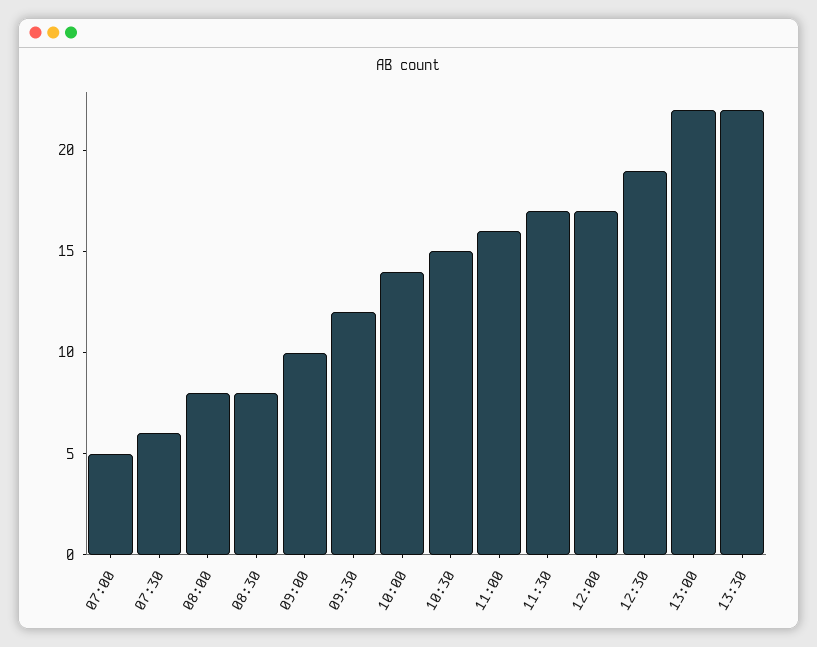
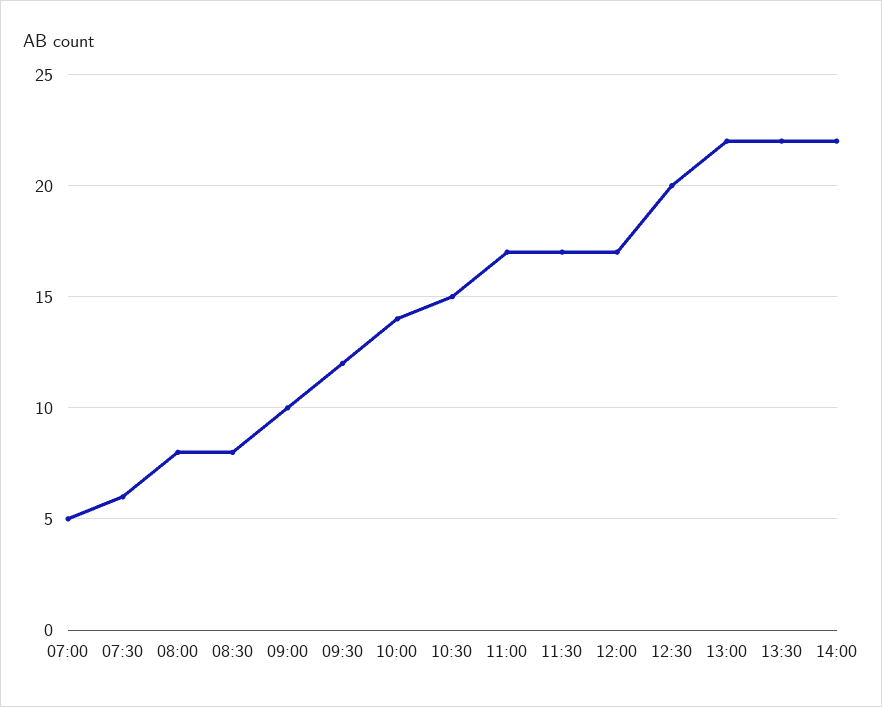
11:00: 16 -> 17
12:30: 19 -> 20
14:00: none -> 22

